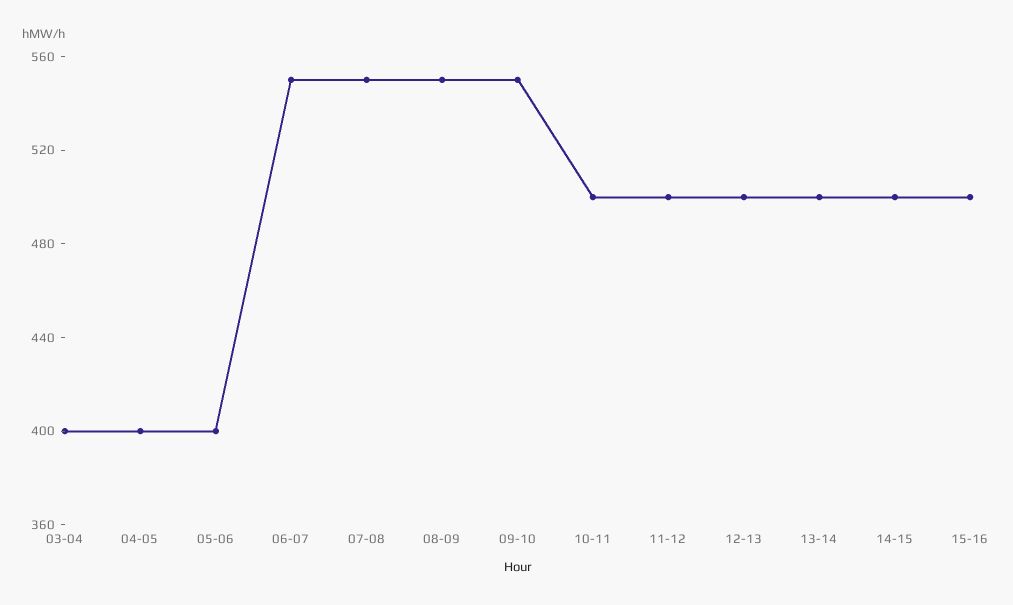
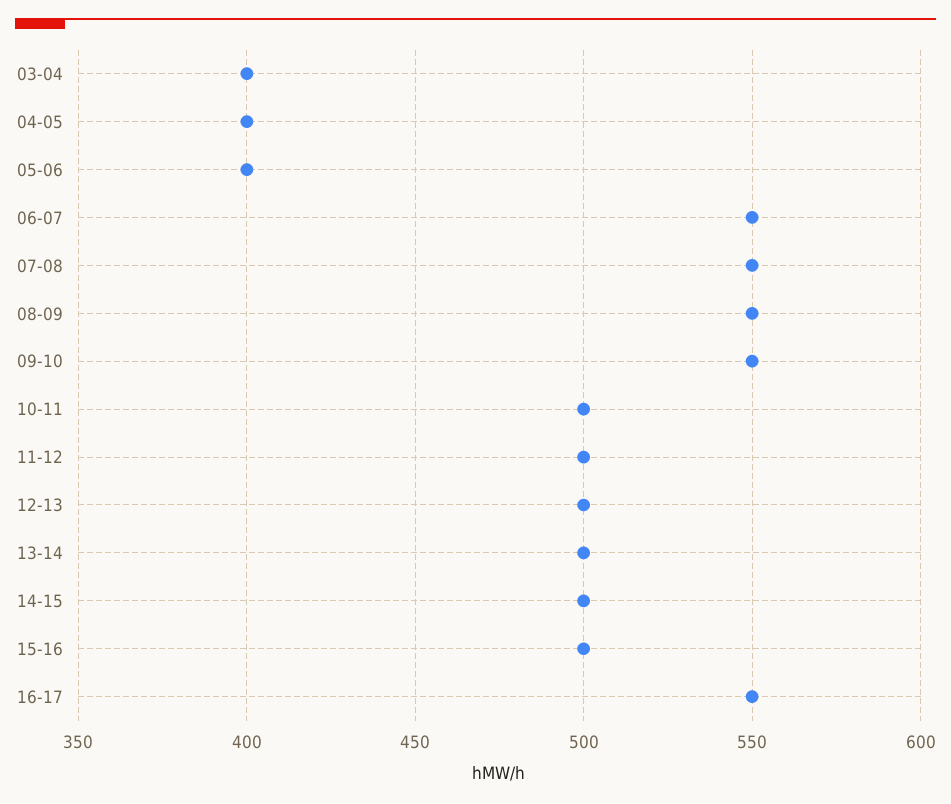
16-17: none -> 550

